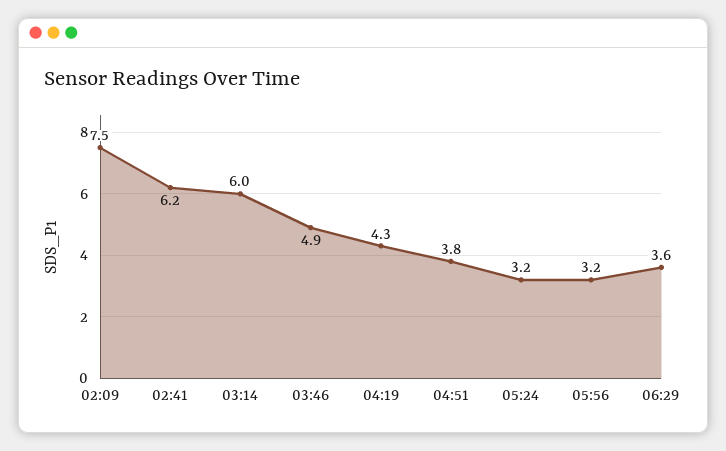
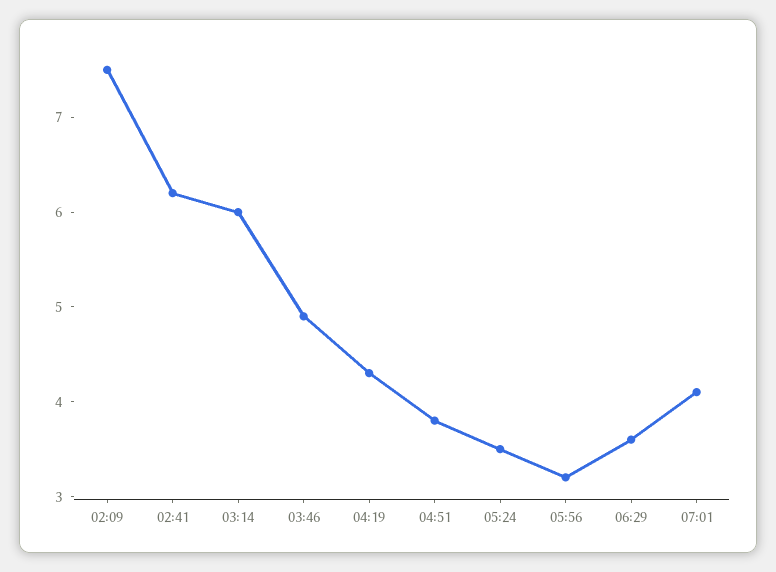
05:24: 3.2 -> 3.5
07:01: none -> 4.1

